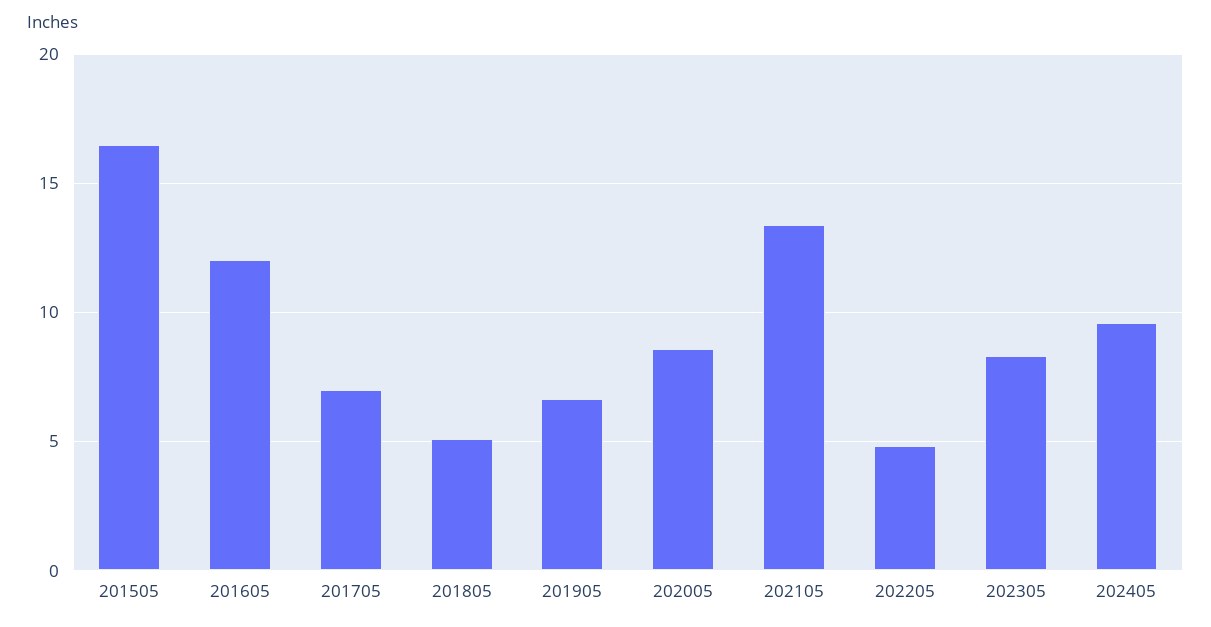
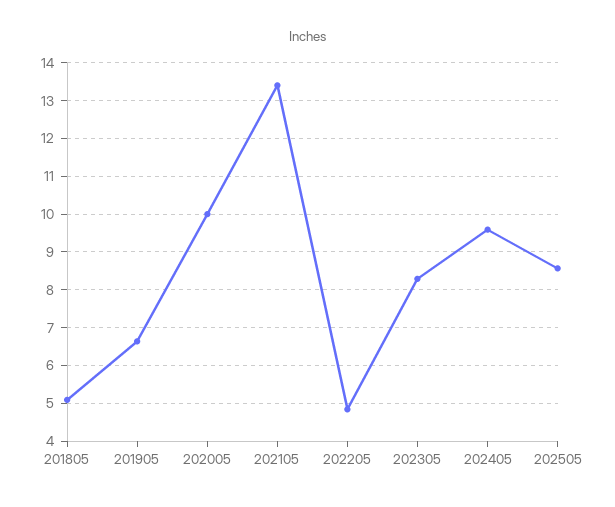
201505: 16.5 -> none
201605: 12 -> none
201705: 7 -> none
202005: 8.5 -> 10
202505: none -> 8.6

